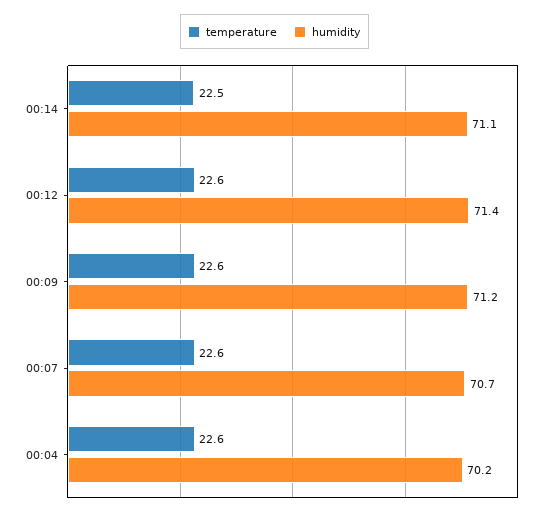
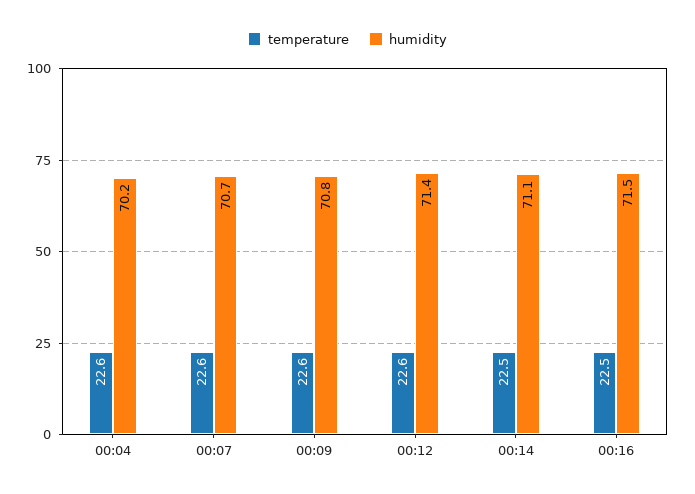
humidity, 00:09: 71.2 -> 70.8
temperature, 00:16: none -> 22.5
humidity, 00:16: none -> 71.5

